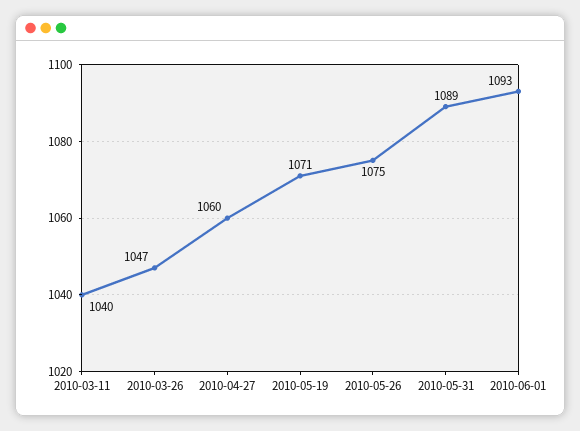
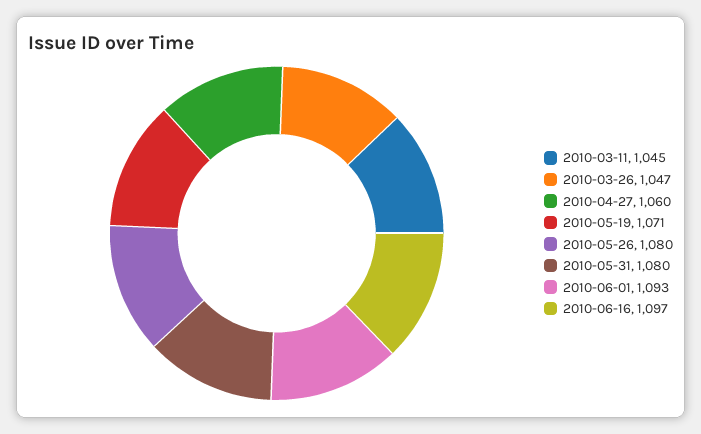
2010-03-11: 1040 -> 1045
2010-05-26: 1075 -> 1080
2010-05-31: 1089 -> 1080
2010-06-16: none -> 1097

